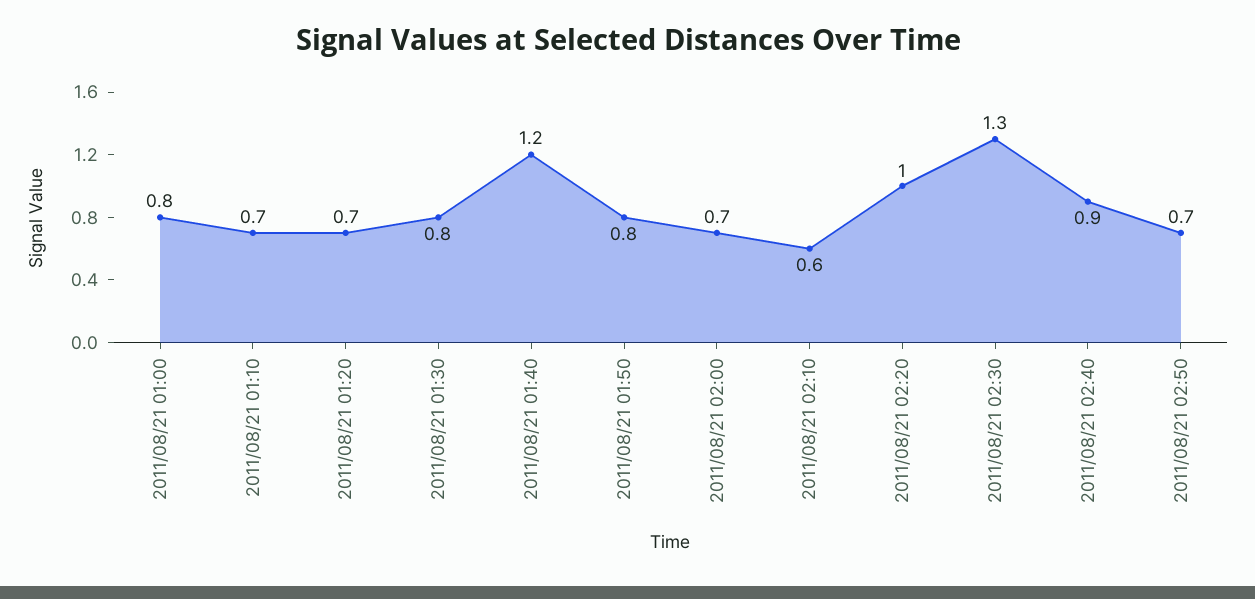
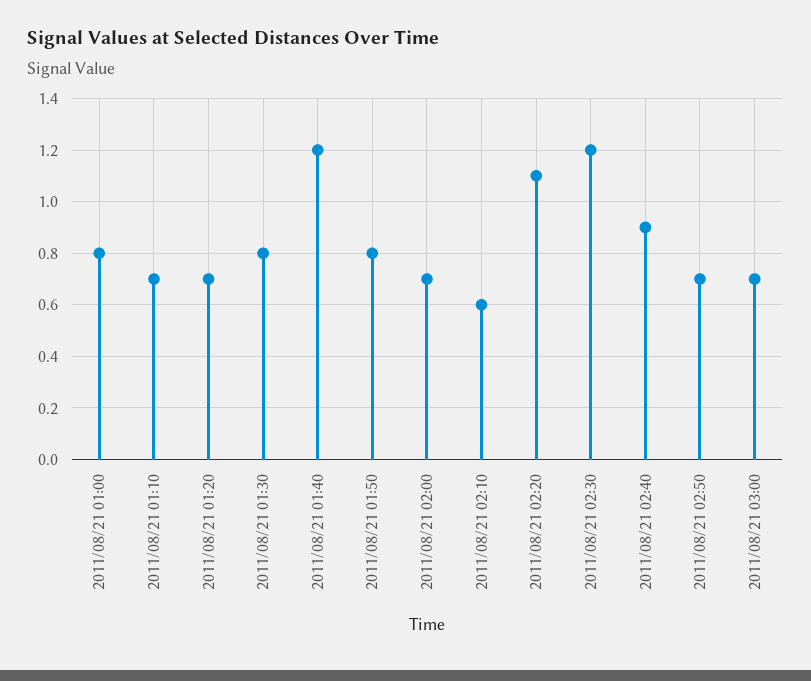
2011/08/21 02:20: 1 -> 1.1
2011/08/21 02:30: 1.3 -> 1.2
2011/08/21 03:00: none -> 0.7

